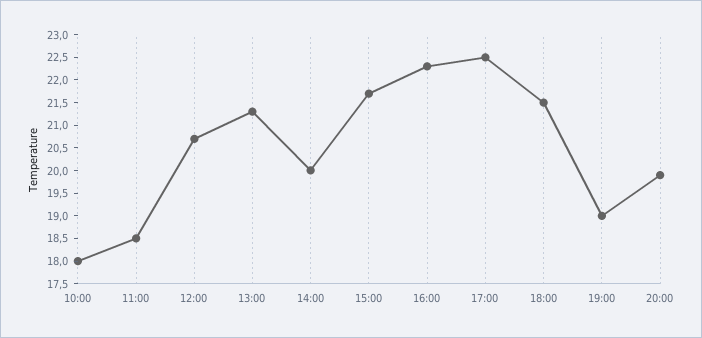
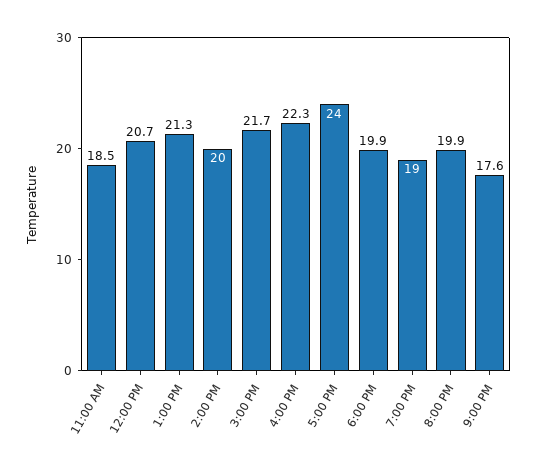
10:00: 18 -> none
17:00: 22.5 -> 24
18:00: 21.5 -> 19.9
9:00 PM: none -> 17.6

